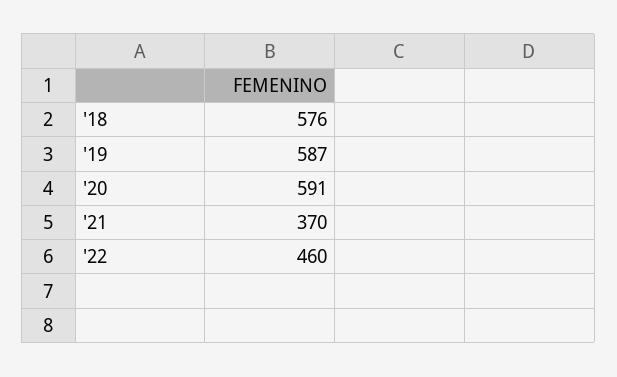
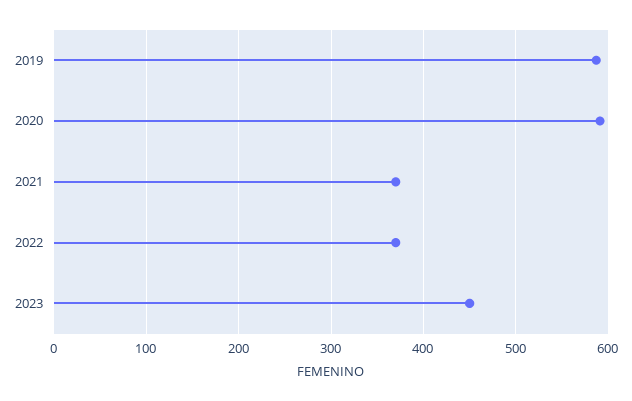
'18: 576 -> none
'22: 460 -> 370
2023: none -> 450

